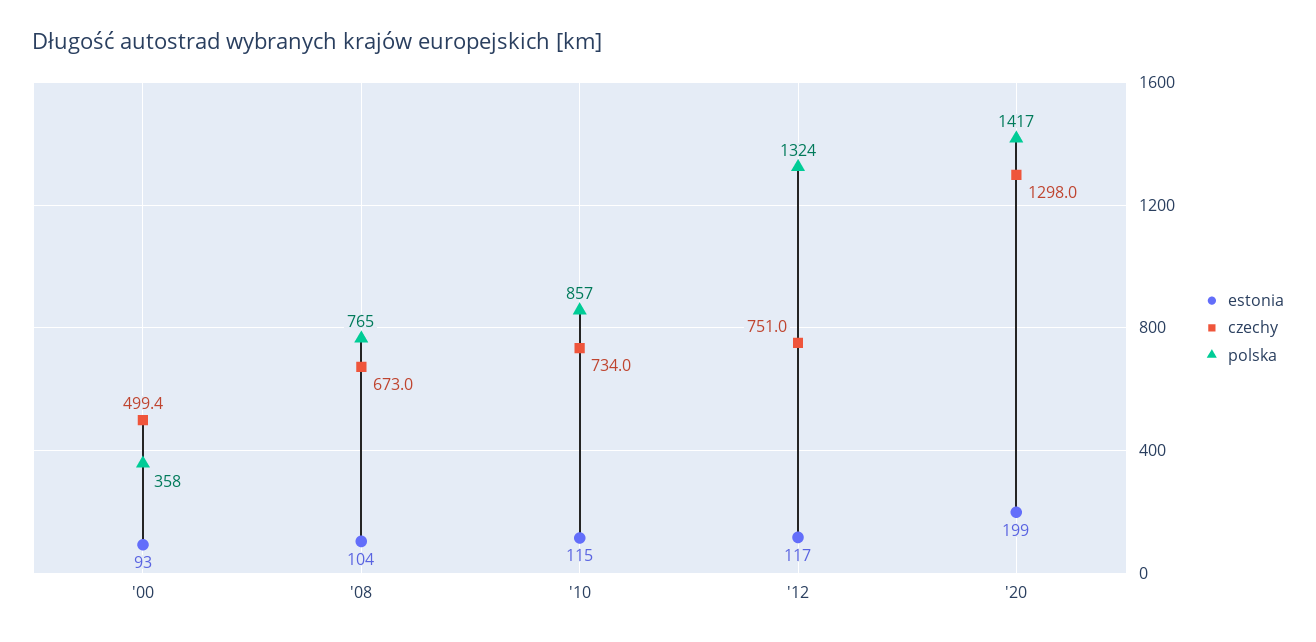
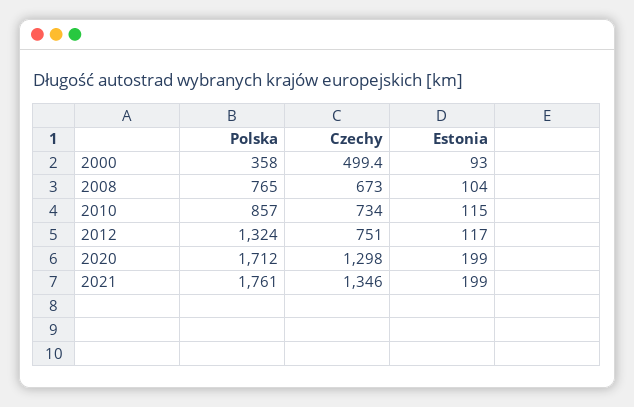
polska, '20: 1417 -> 1712
polska, 2021: none -> 1761
czechy, 2021: none -> 1346
estonia, 2021: none -> 199

